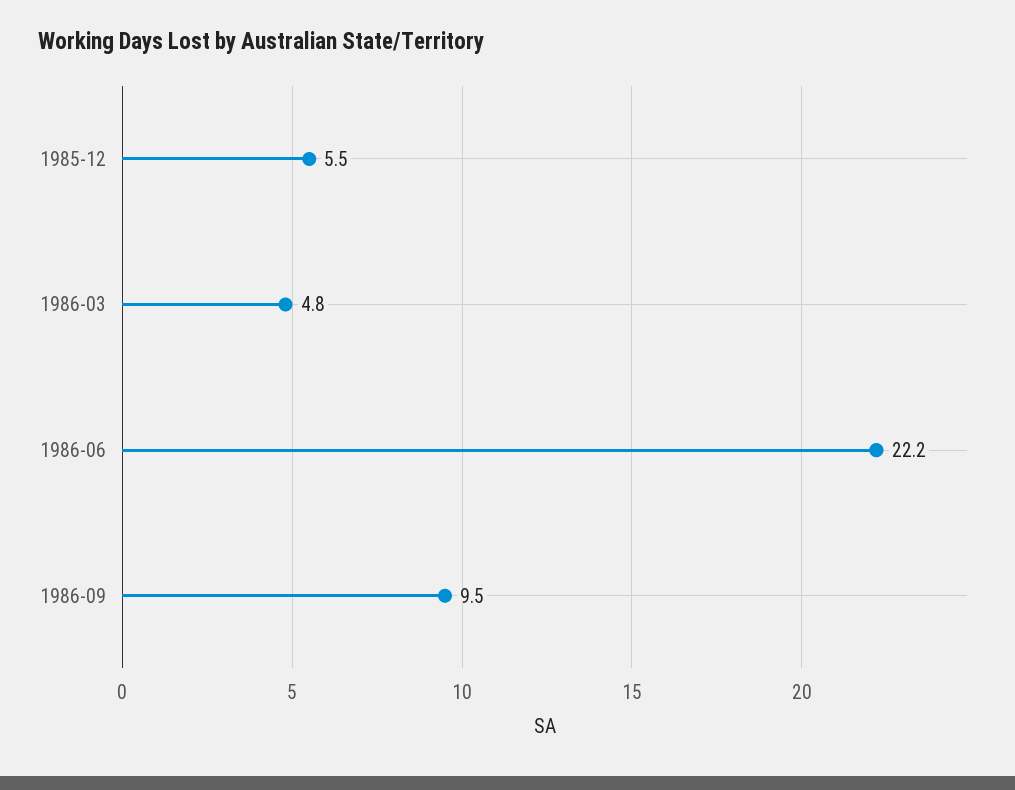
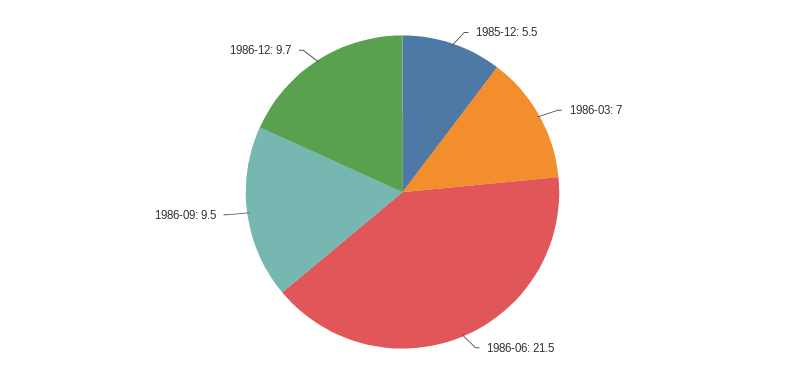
1986-03: 4.8 -> 7
1986-06: 22.2 -> 21.5
1986-12: none -> 9.7

